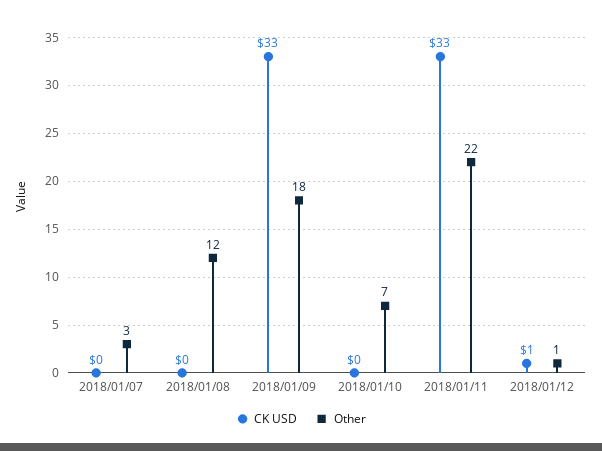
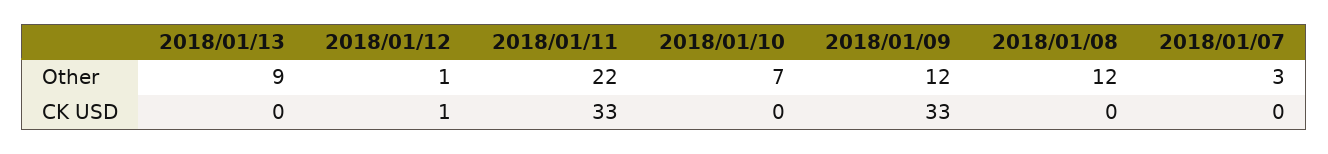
Other, 2018/01/09: 18 -> 12
Other, 2018/01/13: none -> 9
CK USD, 2018/01/13: none -> 0

